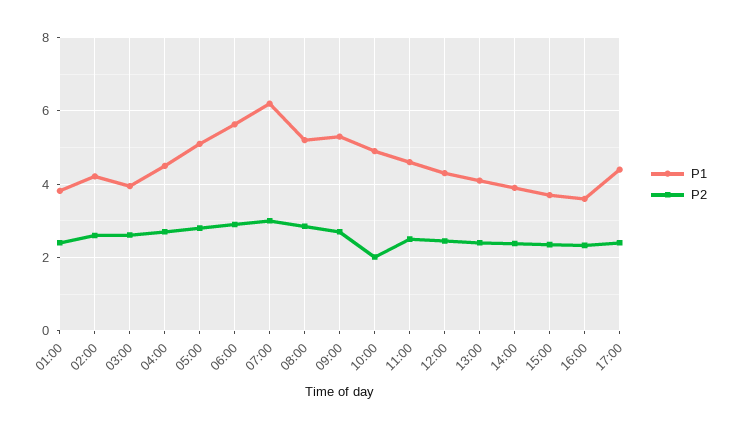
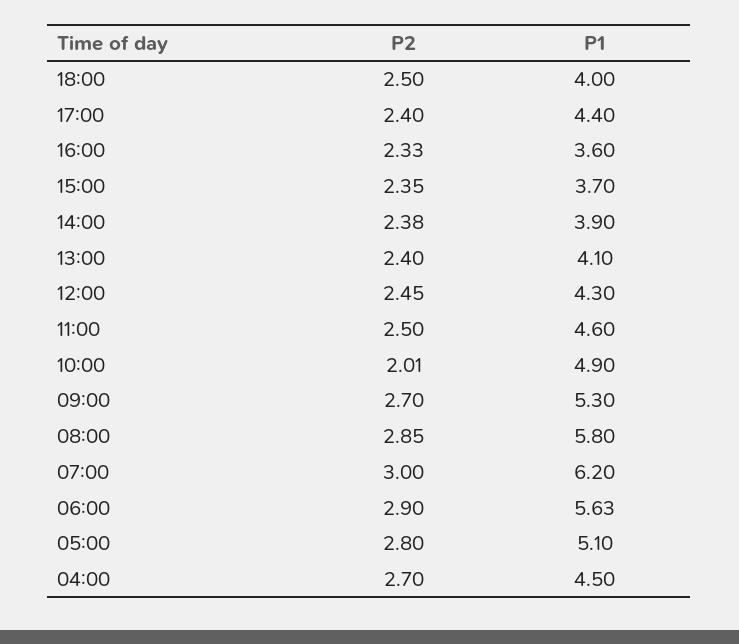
P1, 01:00: 3.8 -> none
P2, 01:00: 2.4 -> none
P1, 02:00: 4.2 -> none
P2, 02:00: 2.6 -> none
P1, 03:00: 4 -> none
P2, 03:00: 2.6 -> none
P1, 08:00: 5.2 -> 5.8
P2, 18:00: none -> 2.5
P1, 18:00: none -> 4

